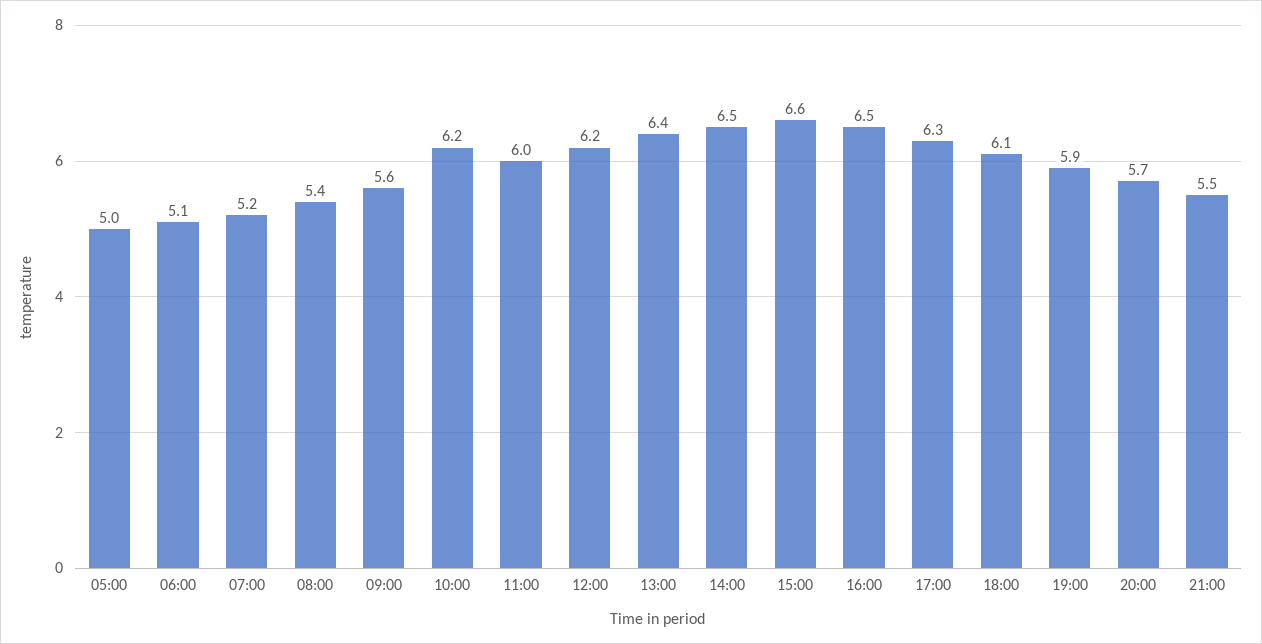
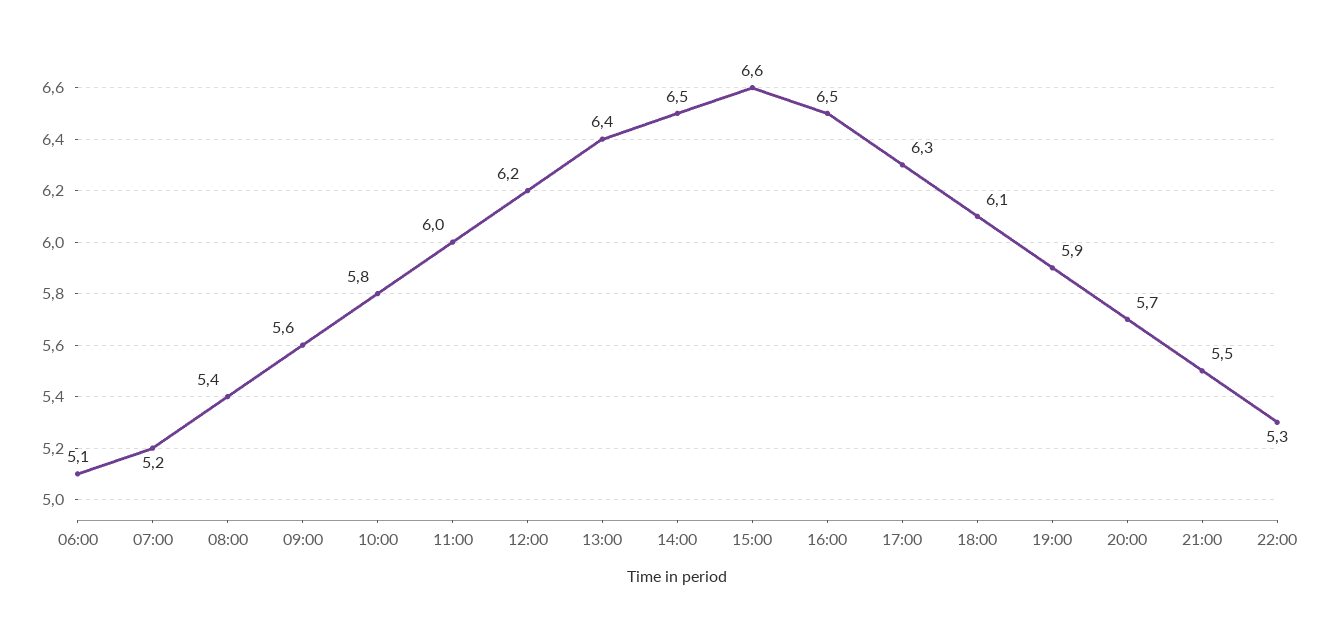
05:00: 5 -> none
10:00: 6.2 -> 5.8
22:00: none -> 5.3

